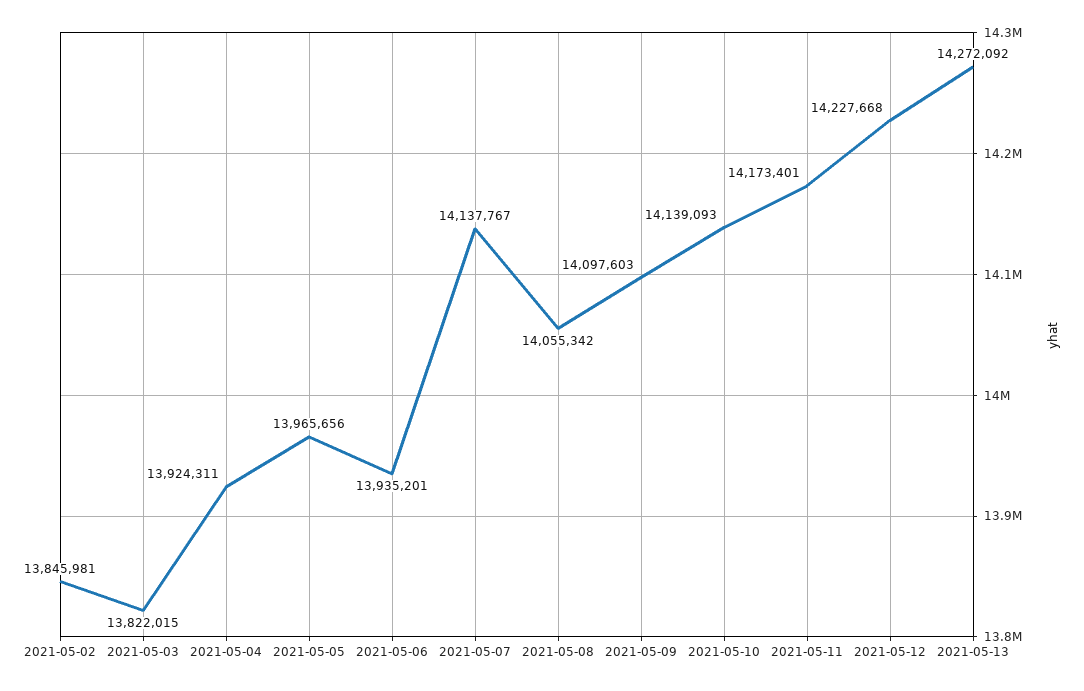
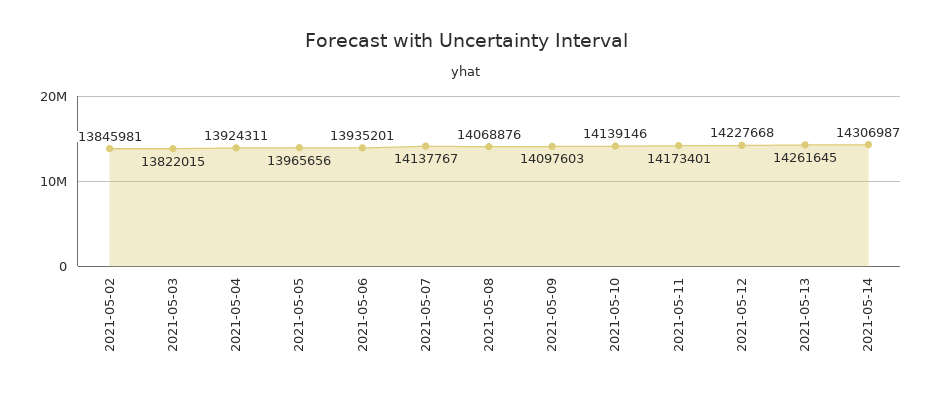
2021-05-08: 14055342 -> 14068876
2021-05-10: 14139093 -> 14139146
2021-05-13: 14272092 -> 14261645
2021-05-14: none -> 14306987

